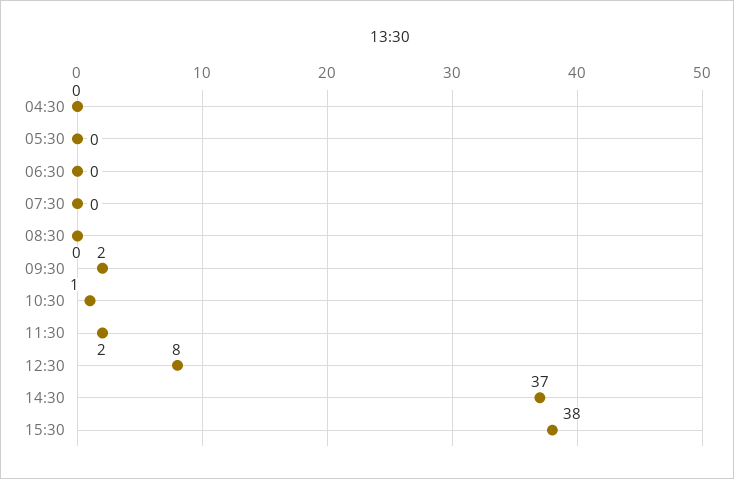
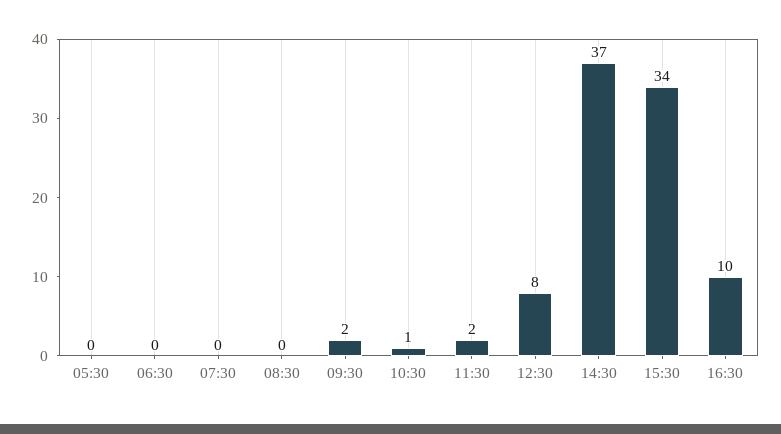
04:30: 0 -> none
15:30: 38 -> 34
16:30: none -> 10

